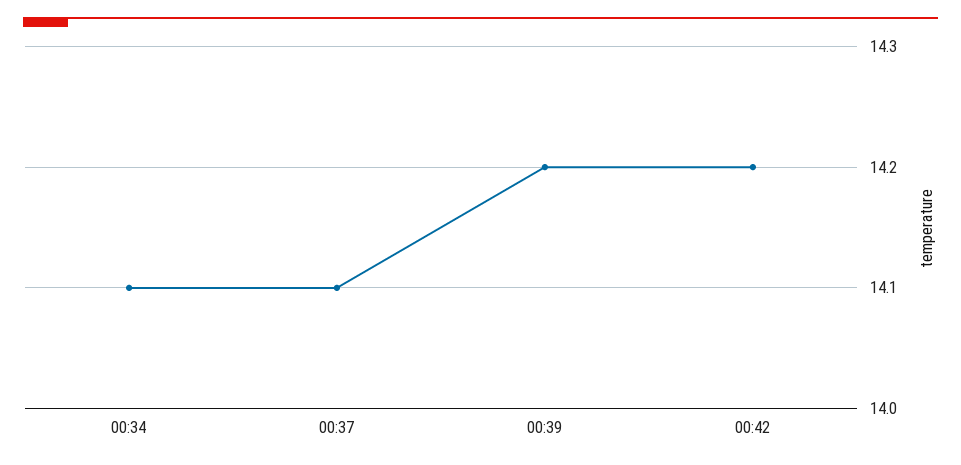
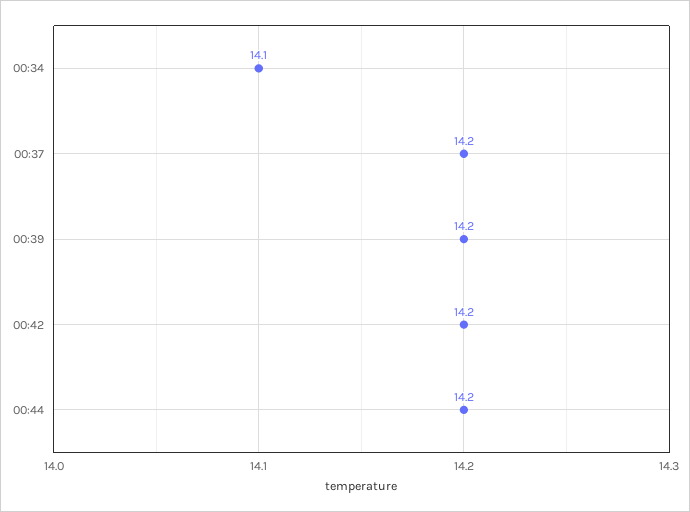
00:37: 14.1 -> 14.2
00:44: none -> 14.2

